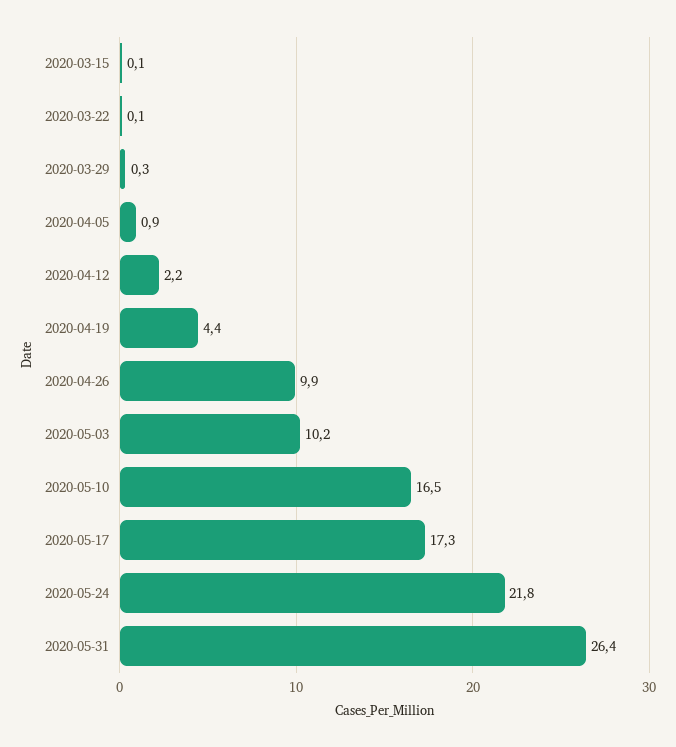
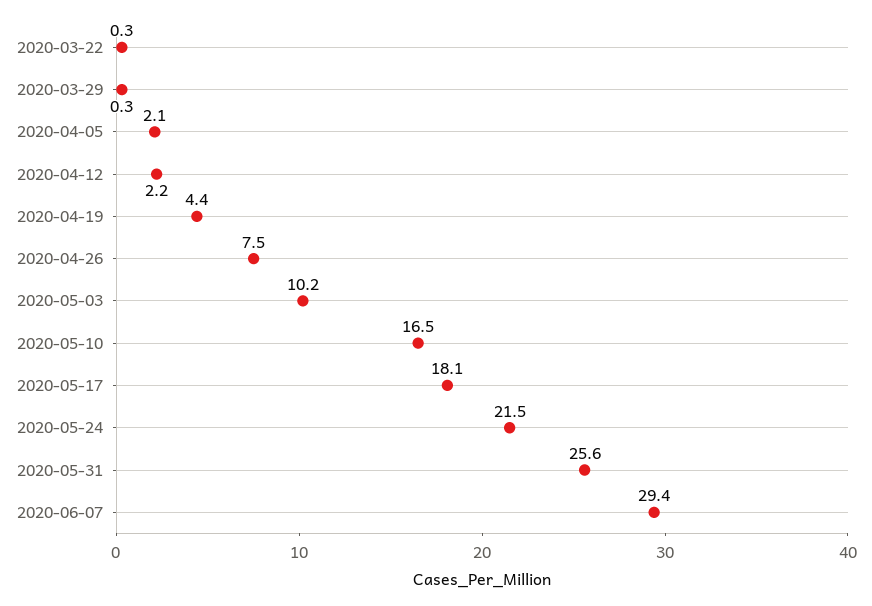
2020-03-15: 0.1 -> none
2020-03-22: 0.1 -> 0.3
2020-04-05: 0.9 -> 2.1
2020-04-26: 9.9 -> 7.5
2020-05-17: 17.3 -> 18.1
2020-05-24: 21.8 -> 21.5
2020-05-31: 26.4 -> 25.6
2020-06-07: none -> 29.4

